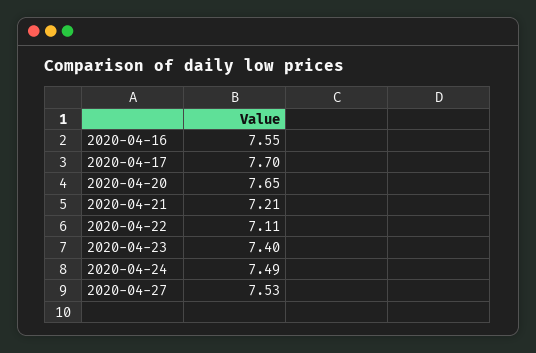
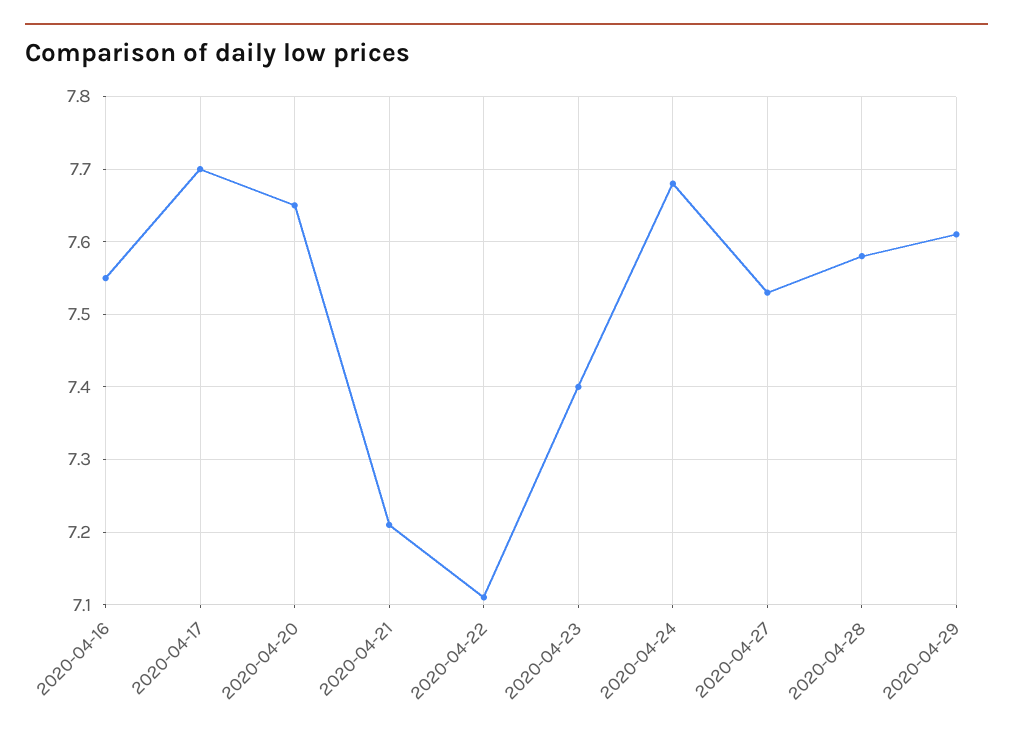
2020-04-24: 7.49 -> 7.68
2020-04-28: none -> 7.58
2020-04-29: none -> 7.61

